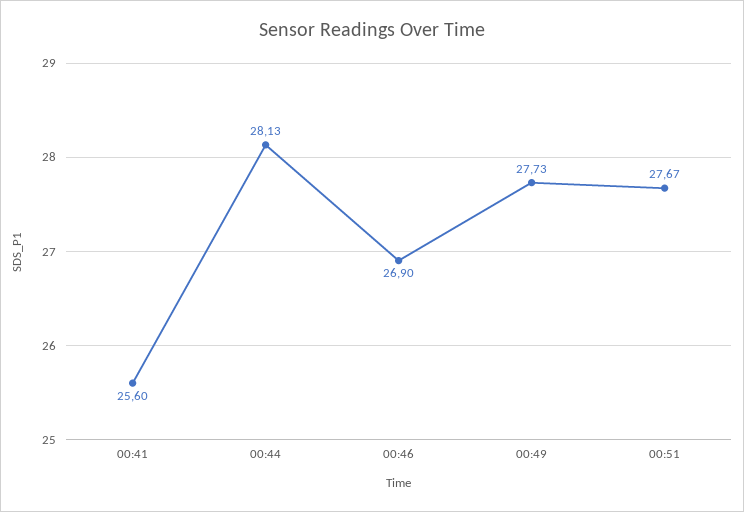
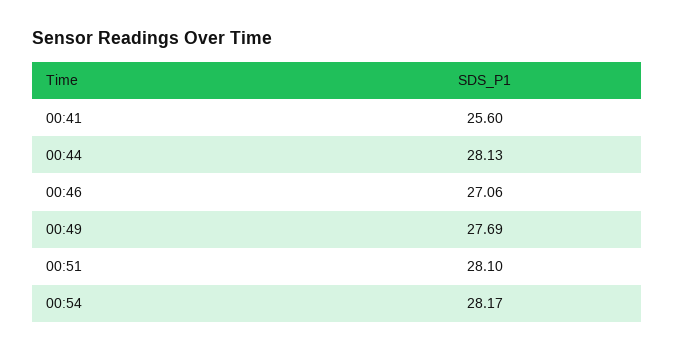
00:46: 26.9 -> 27.06
00:49: 27.73 -> 27.69
00:51: 27.67 -> 28.1
00:54: none -> 28.17

